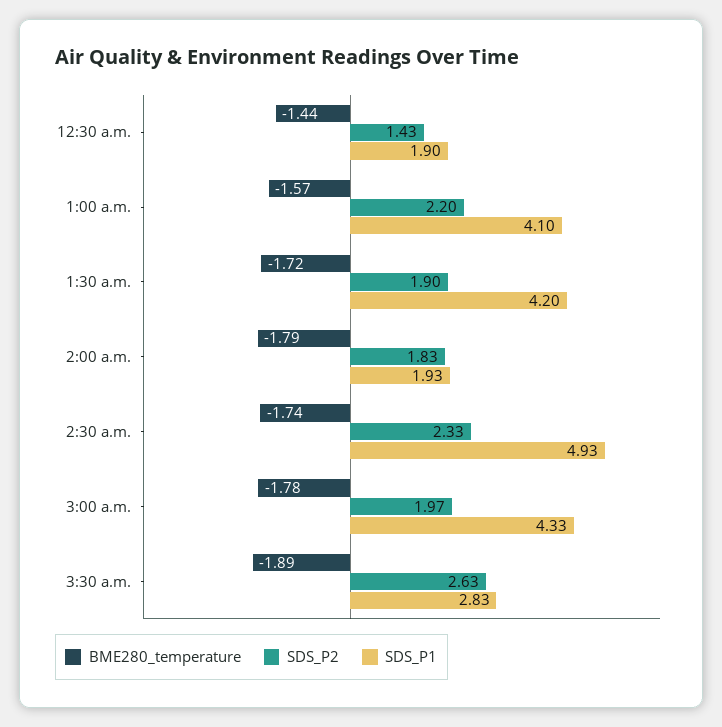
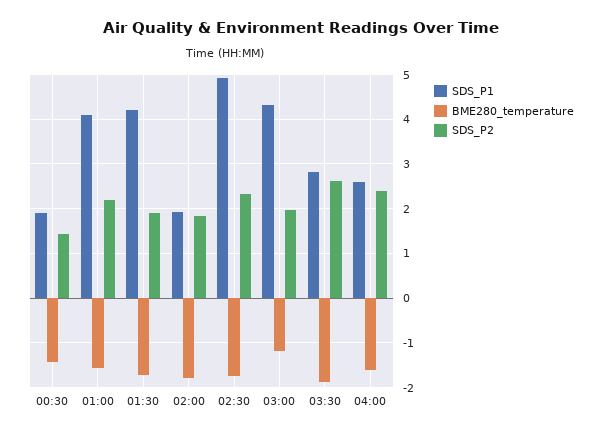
BME280_temperature, 3:00 a.m.: -1.78 -> -1.2
SDS_P1, 04:00: none -> 2.6
BME280_temperature, 04:00: none -> -1.6
SDS_P2, 04:00: none -> 2.4

